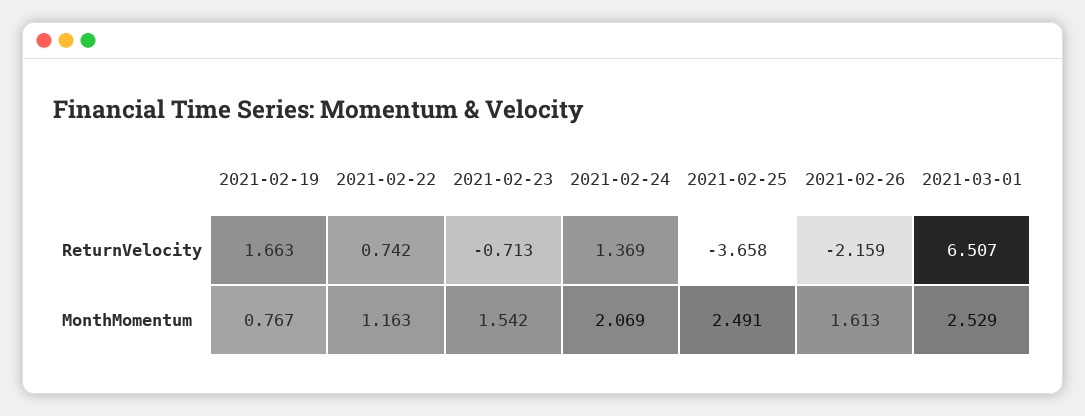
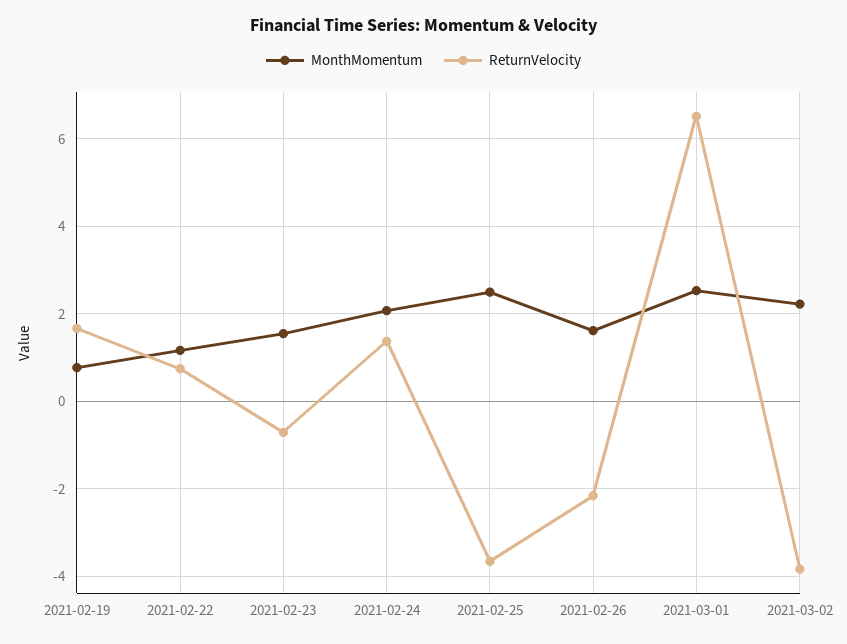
MonthMomentum, 2021-03-02: none -> 2.2
ReturnVelocity, 2021-03-02: none -> -3.8

